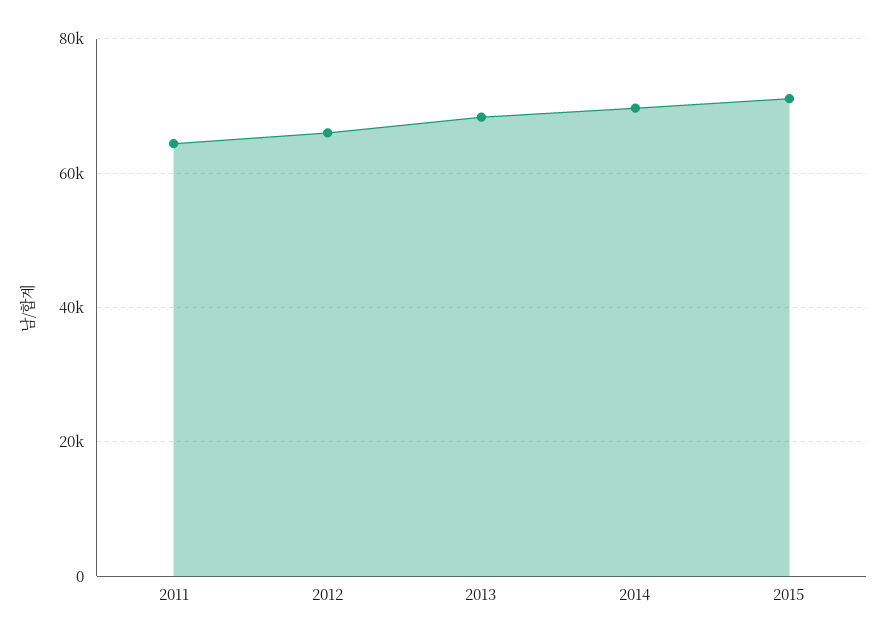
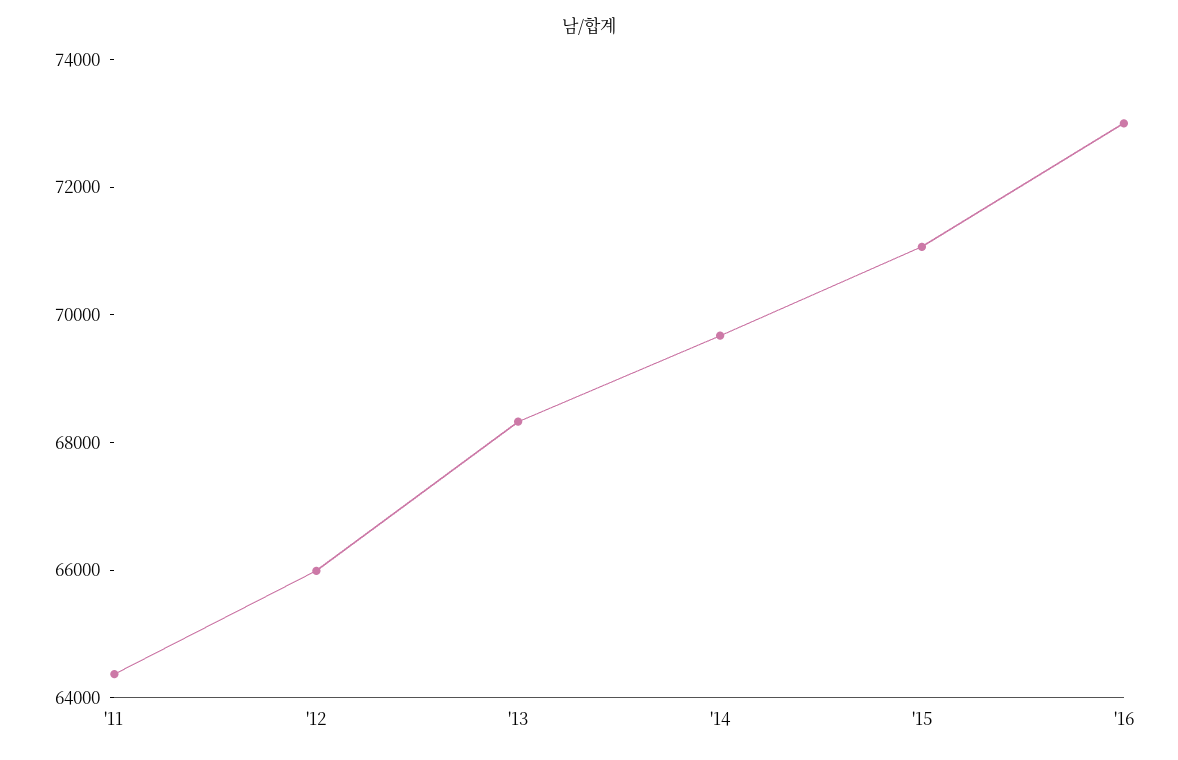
'16: none -> 73000

